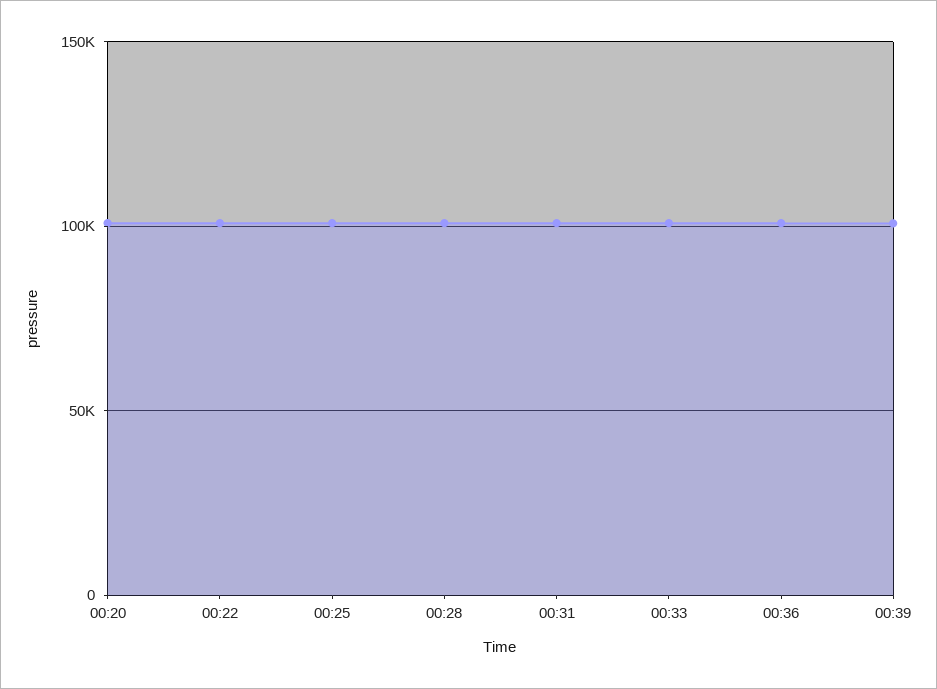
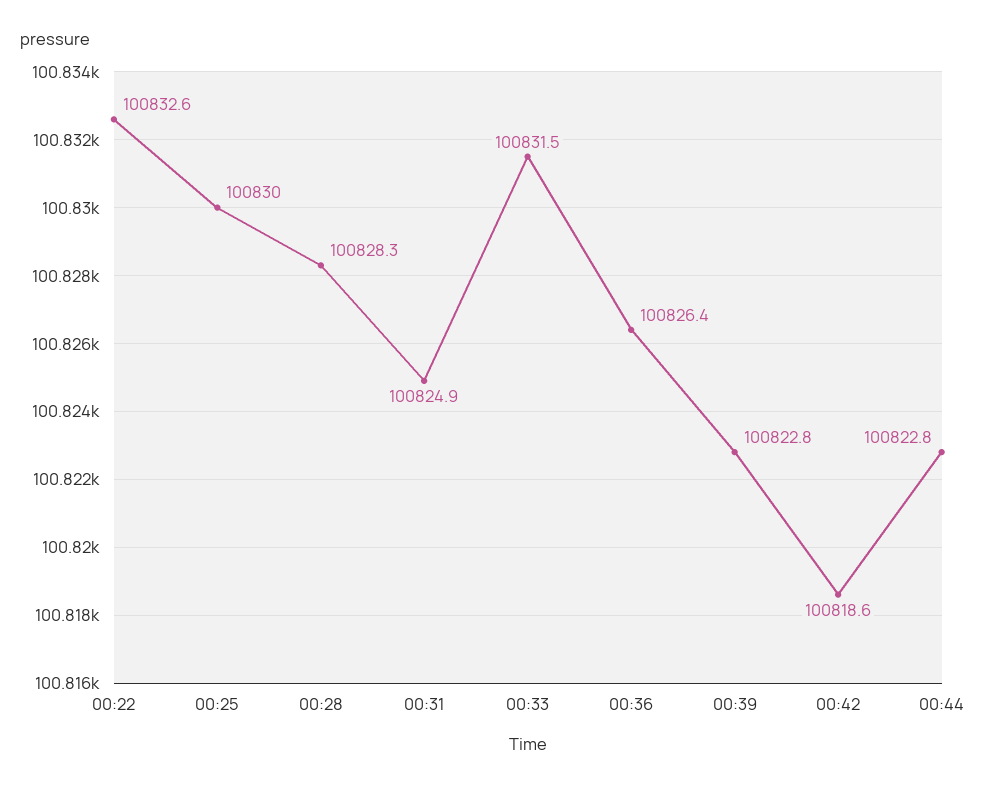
00:20: 100000 -> none
00:42: none -> 100818.6
00:44: none -> 100822.8

